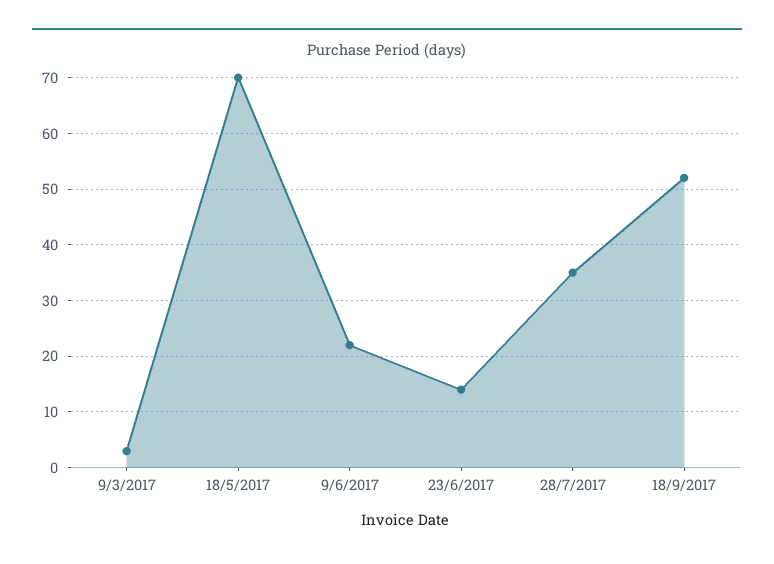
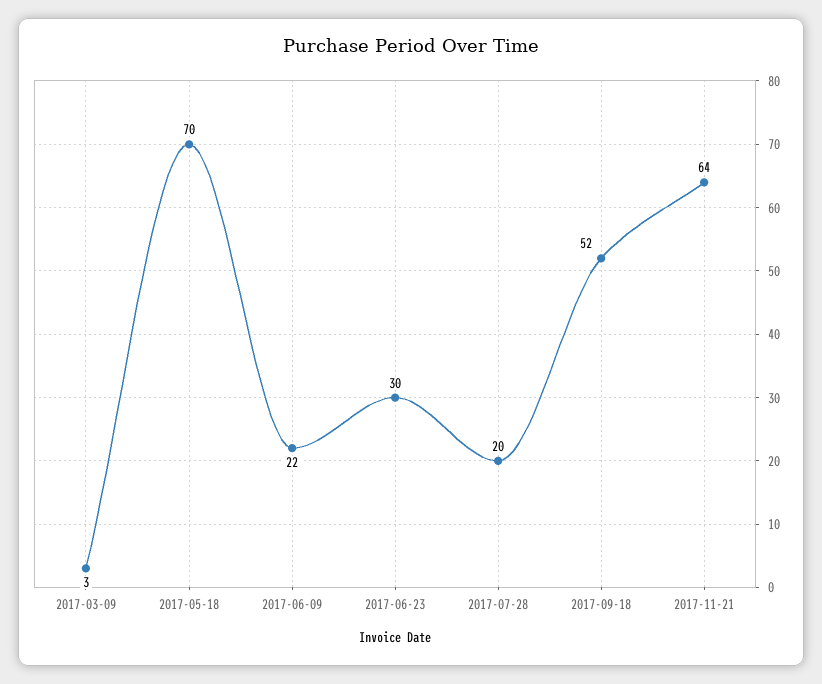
23/6/2017: 15 -> 30
28/7/2017: 35 -> 20
2017-11-21: none -> 64

